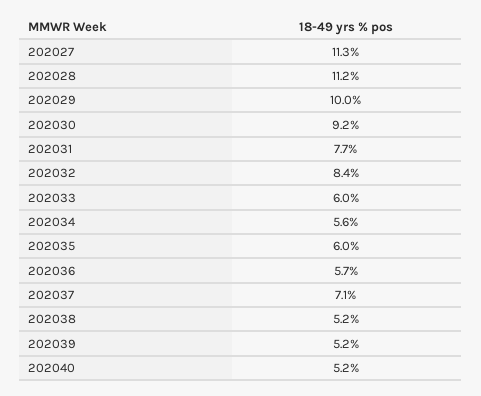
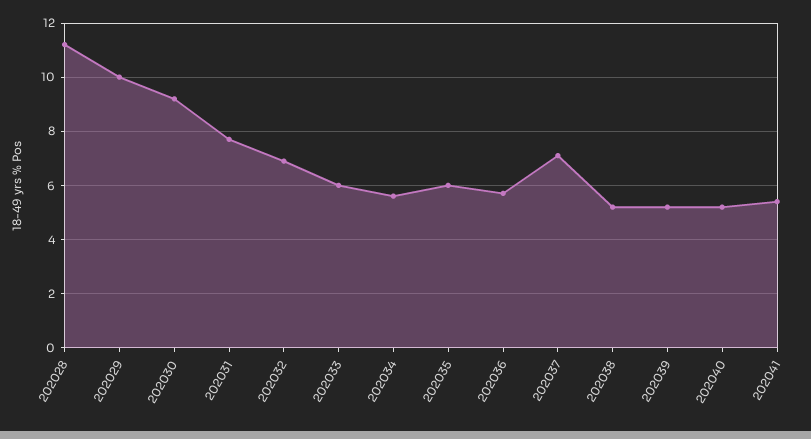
202027: 11.3 -> none
202032: 8.4 -> 7
202041: none -> 5.5

